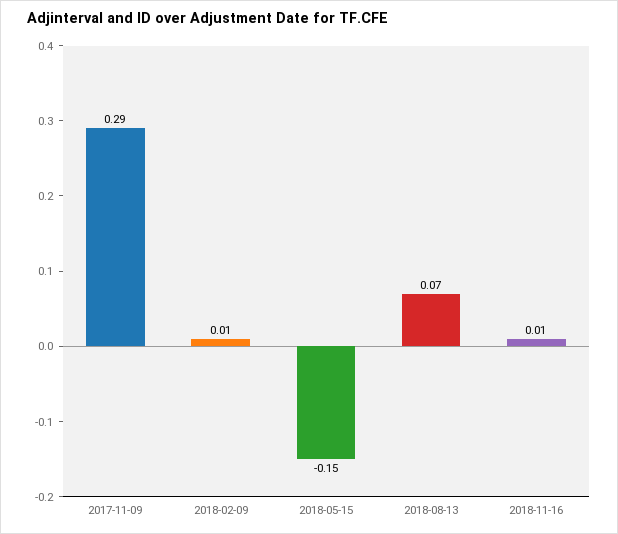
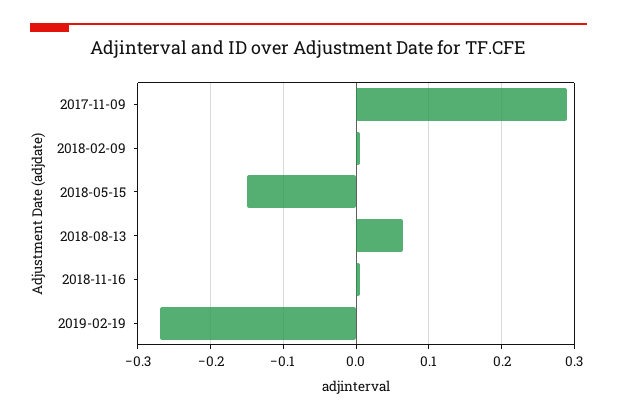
2019-02-19: none -> -0.27

